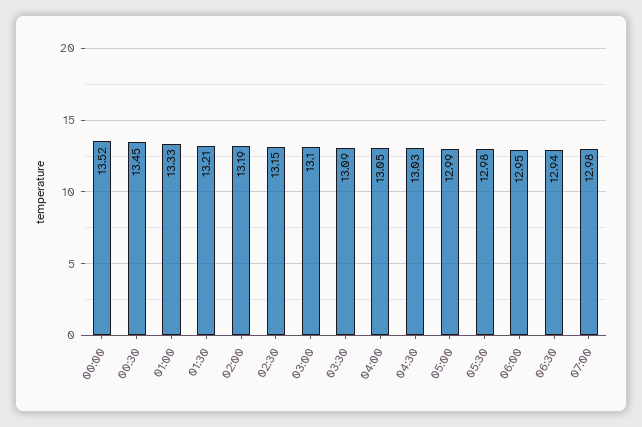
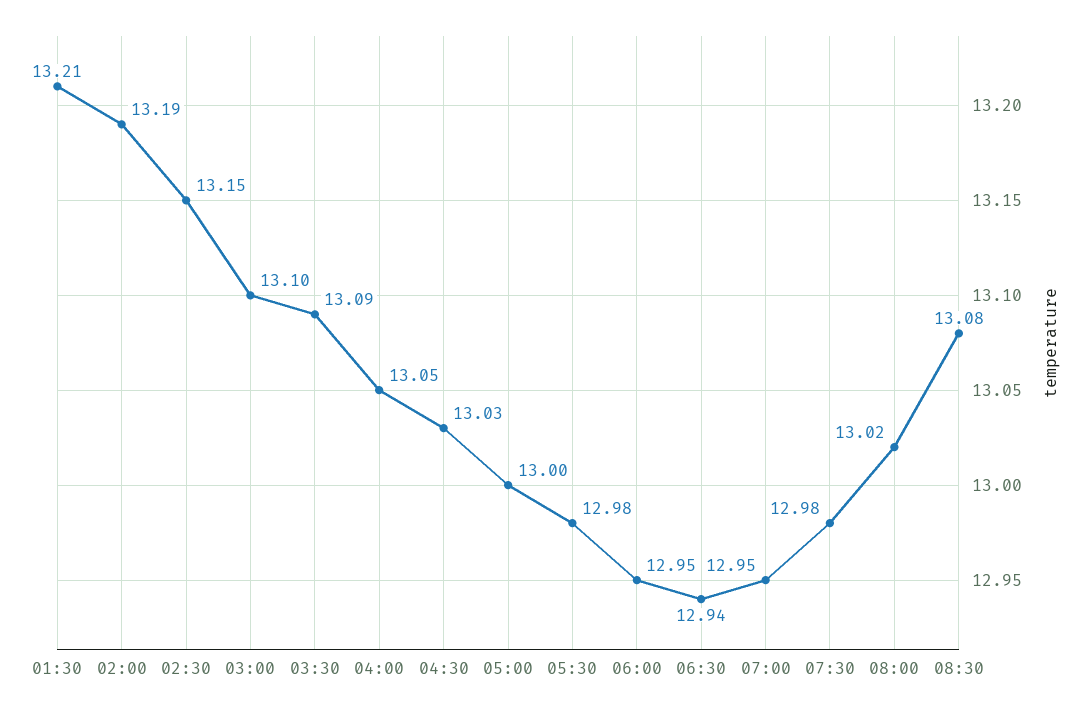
00:00: 13.52 -> none
00:30: 13.45 -> none
01:00: 13.33 -> none
05:00: 12.99 -> 13
07:00: 12.98 -> 12.95
07:30: none -> 12.98
08:00: none -> 13.02
08:30: none -> 13.08

